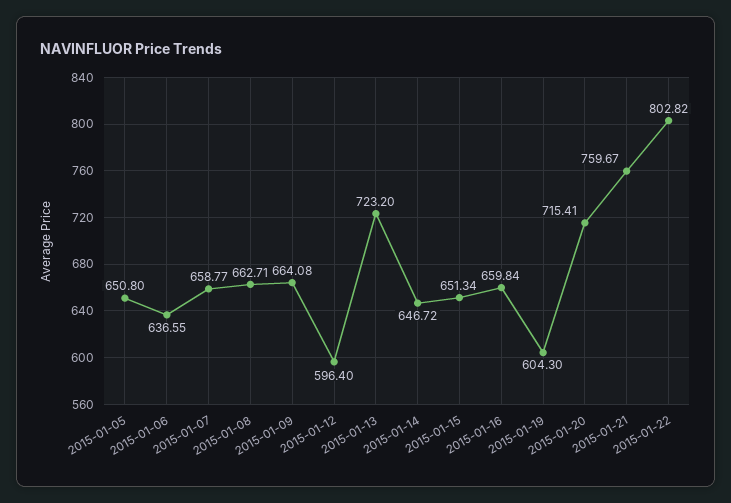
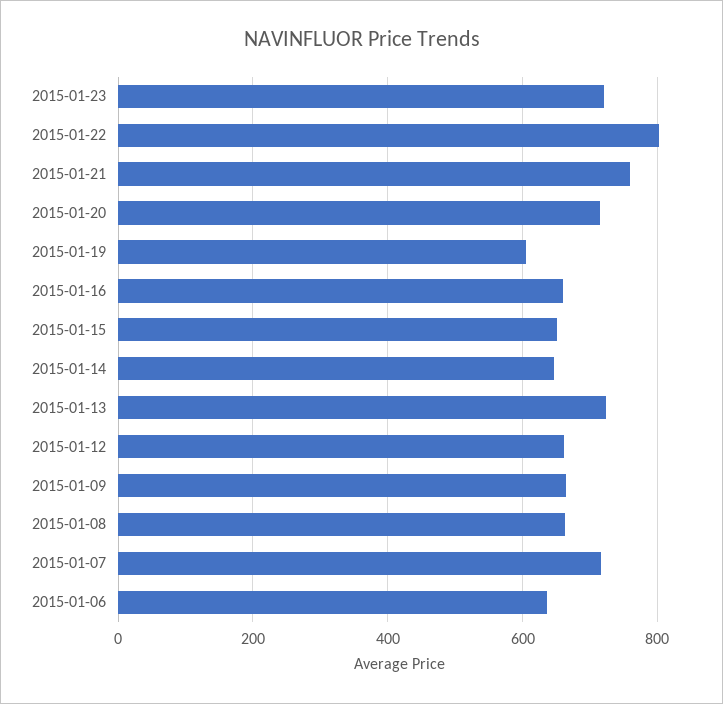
2015-01-05: 650.8 -> none
2015-01-07: 658.77 -> 720
2015-01-12: 596.4 -> 660
2015-01-23: none -> 720

